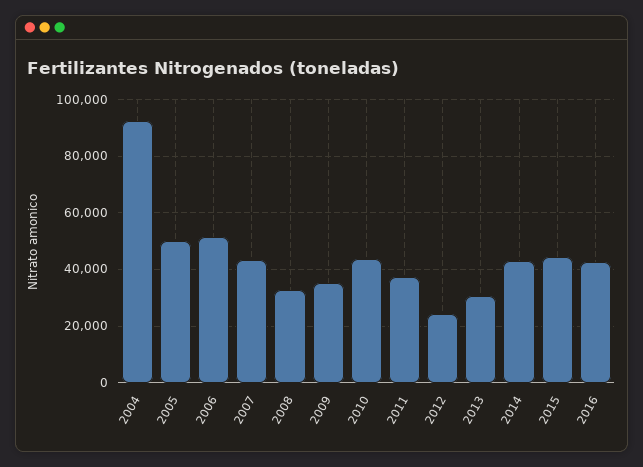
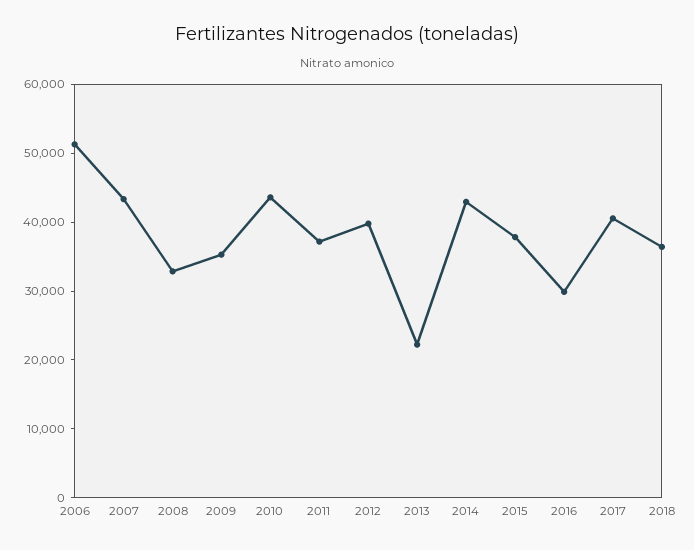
2004: 92500 -> none
2005: 50000 -> none
2012: 25000 -> 40000
2013: 30000 -> 22000
2015: 45000 -> 38000
2016: 42500 -> 30000
2017: none -> 40000
2018: none -> 36000

